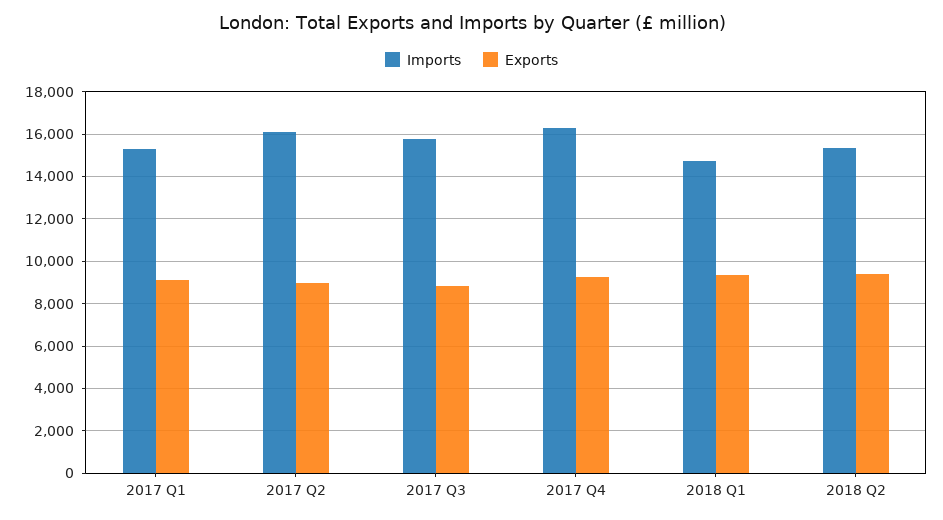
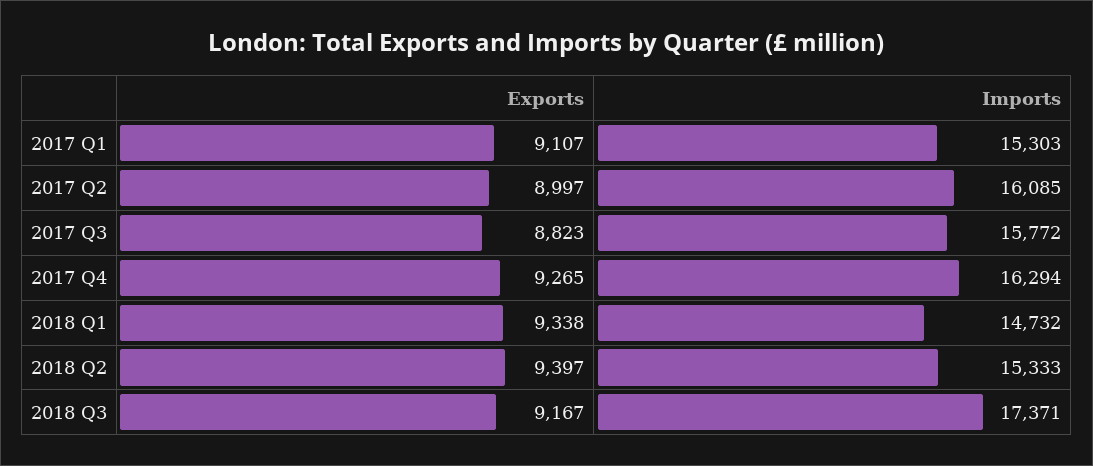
Exports, 2018 Q3: none -> 9167
Imports, 2018 Q3: none -> 17371

